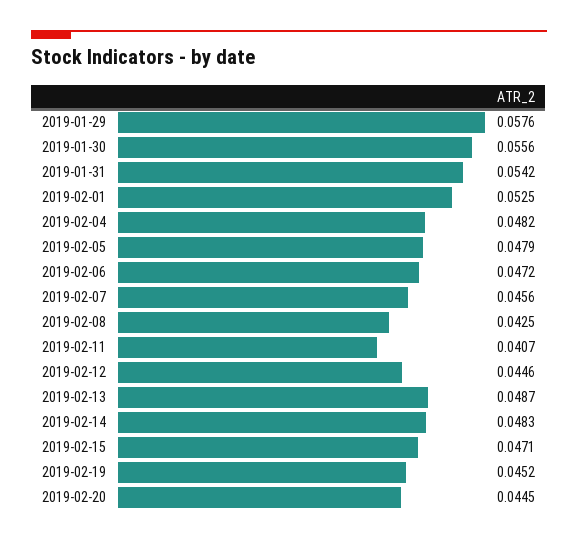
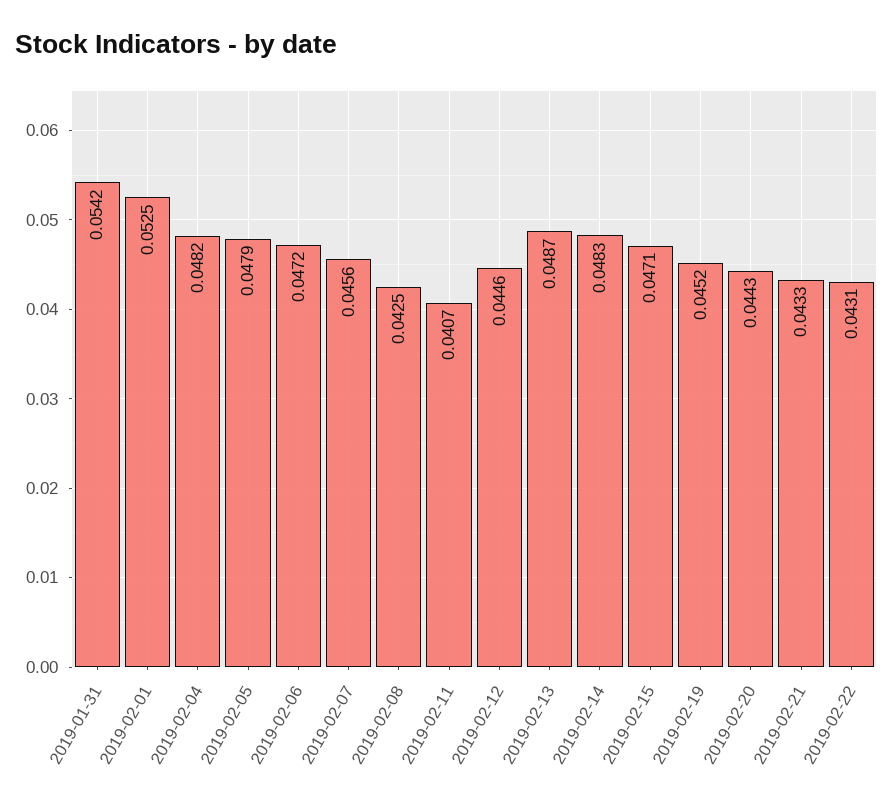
2019-01-29: 0.0576 -> none
2019-01-30: 0.0556 -> none
2019-02-20: 0.0445 -> 0.0443
2019-02-21: none -> 0.0433
2019-02-22: none -> 0.0431

